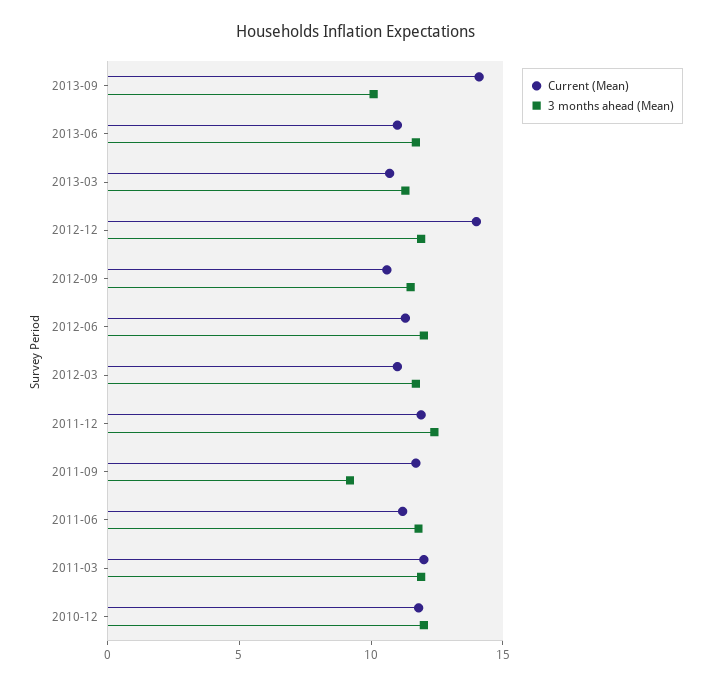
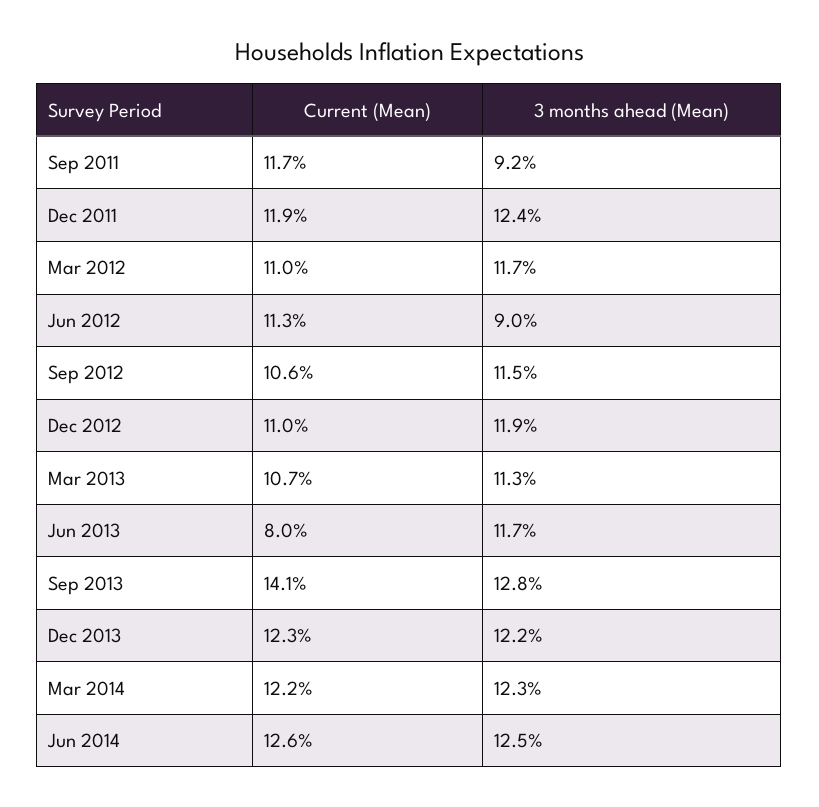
3 months ahead (Mean), 2013-09: 10 -> 12.8
Current (Mean), 2013-06: 11 -> 8
Current (Mean), 2012-12: 14 -> 11
3 months ahead (Mean), 2012-06: 12 -> 9
Current (Mean), 2011-06: 11 -> none
3 months ahead (Mean), 2011-06: 12 -> none
Current (Mean), 2011-03: 12 -> none
3 months ahead (Mean), 2011-03: 12 -> none
Current (Mean), 2010-12: 12 -> none
3 months ahead (Mean), 2010-12: 12 -> none
Current (Mean), Dec 2013: none -> 12.3
3 months ahead (Mean), Dec 2013: none -> 12.2
Current (Mean), Mar 2014: none -> 12.2
3 months ahead (Mean), Mar 2014: none -> 12.3
Current (Mean), Jun 2014: none -> 12.6
3 months ahead (Mean), Jun 2014: none -> 12.5

